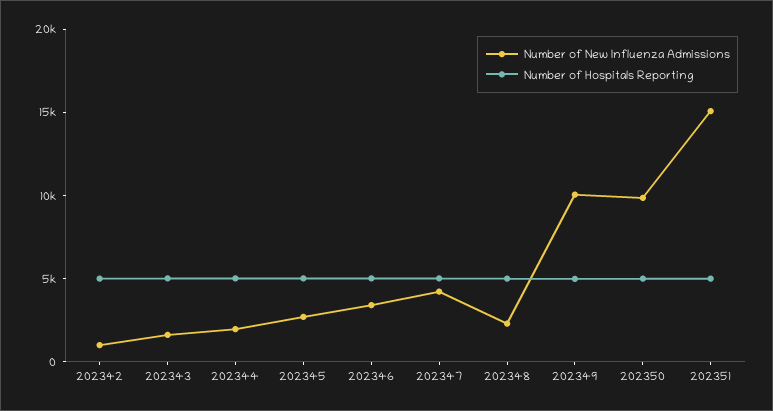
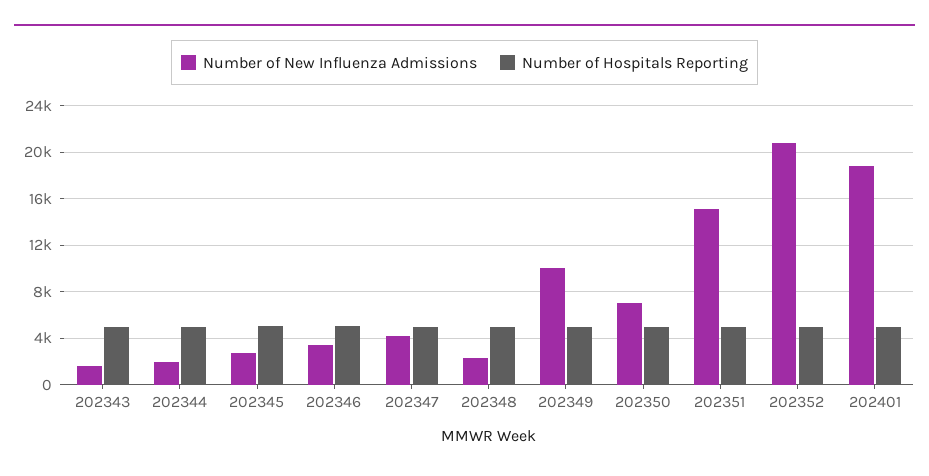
Number of New Influenza Admissions, 202342: 1000 -> none
Number of Hospitals Reporting, 202342: 5000 -> none
Number of New Influenza Admissions, 202350: 10000 -> 7000
Number of New Influenza Admissions, 202352: none -> 21000
Number of Hospitals Reporting, 202352: none -> 5000
Number of New Influenza Admissions, 202401: none -> 19000
Number of Hospitals Reporting, 202401: none -> 5000

